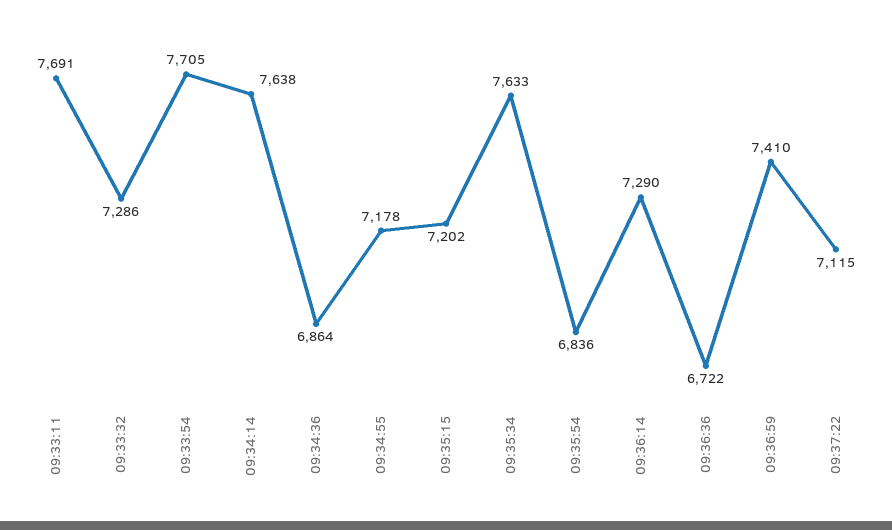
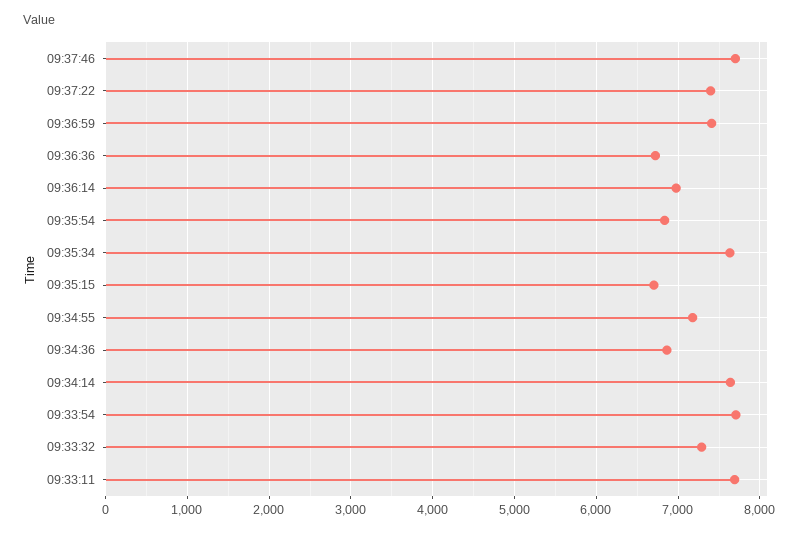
09:35:15: 7202 -> 6700
09:36:14: 7290 -> 7000
09:37:22: 7115 -> 7400
09:37:46: none -> 7700

